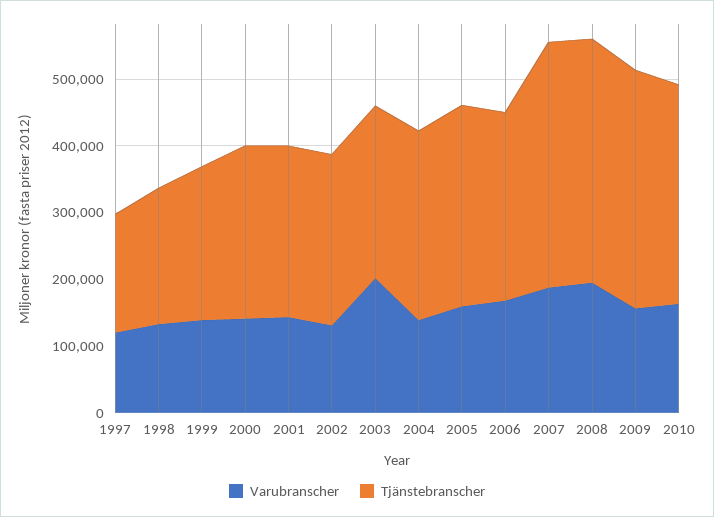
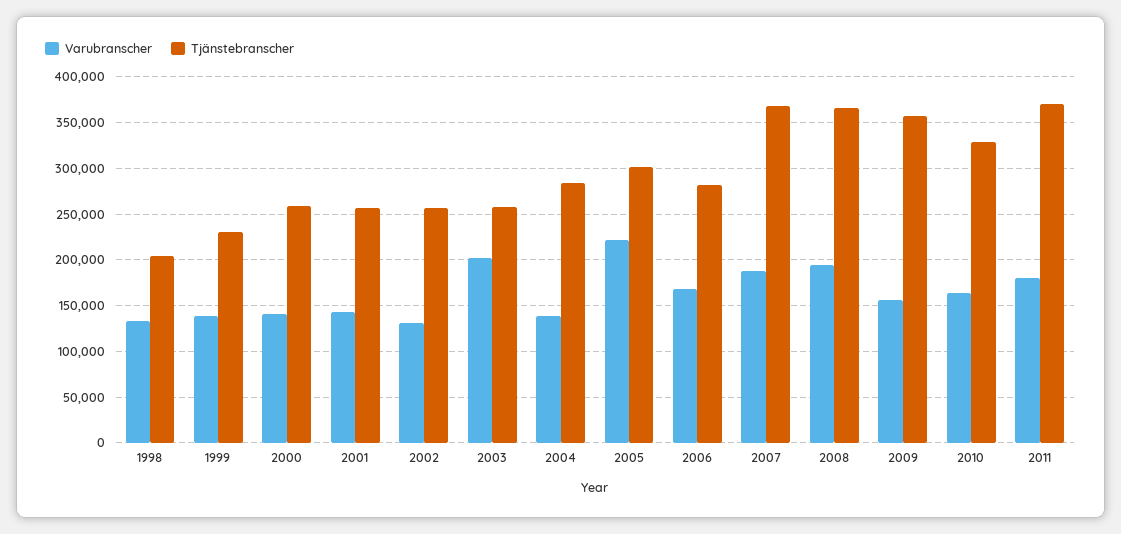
Varubranscher, 1997: 120000 -> none
Tjänstebranscher, 1997: 180000 -> none
Varubranscher, 2005: 160000 -> 220000
Varubranscher, 2011: none -> 180000
Tjänstebranscher, 2011: none -> 370000

